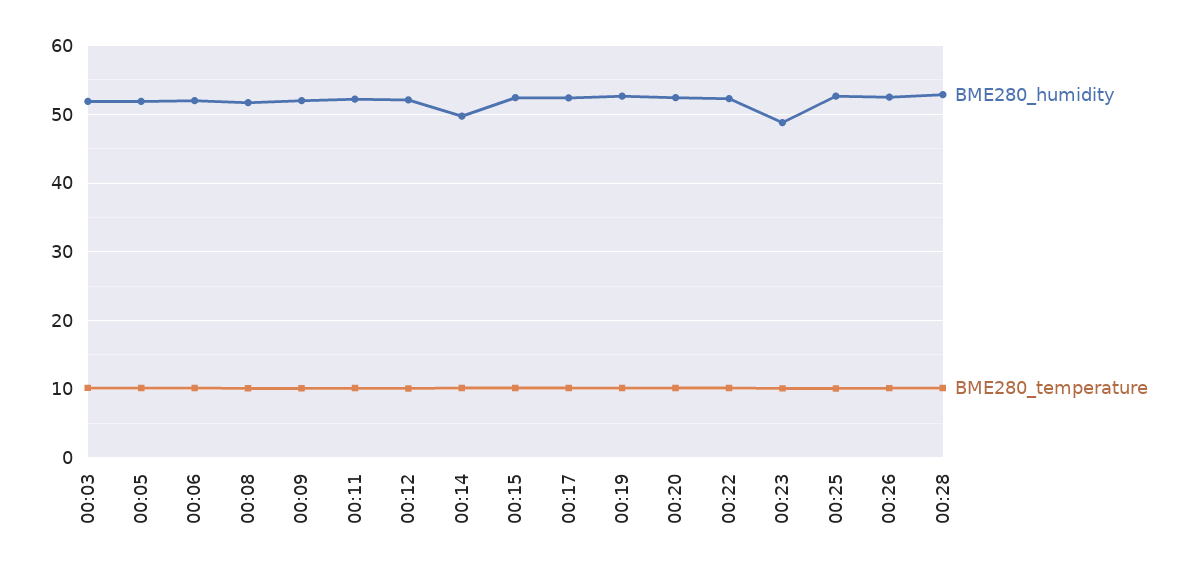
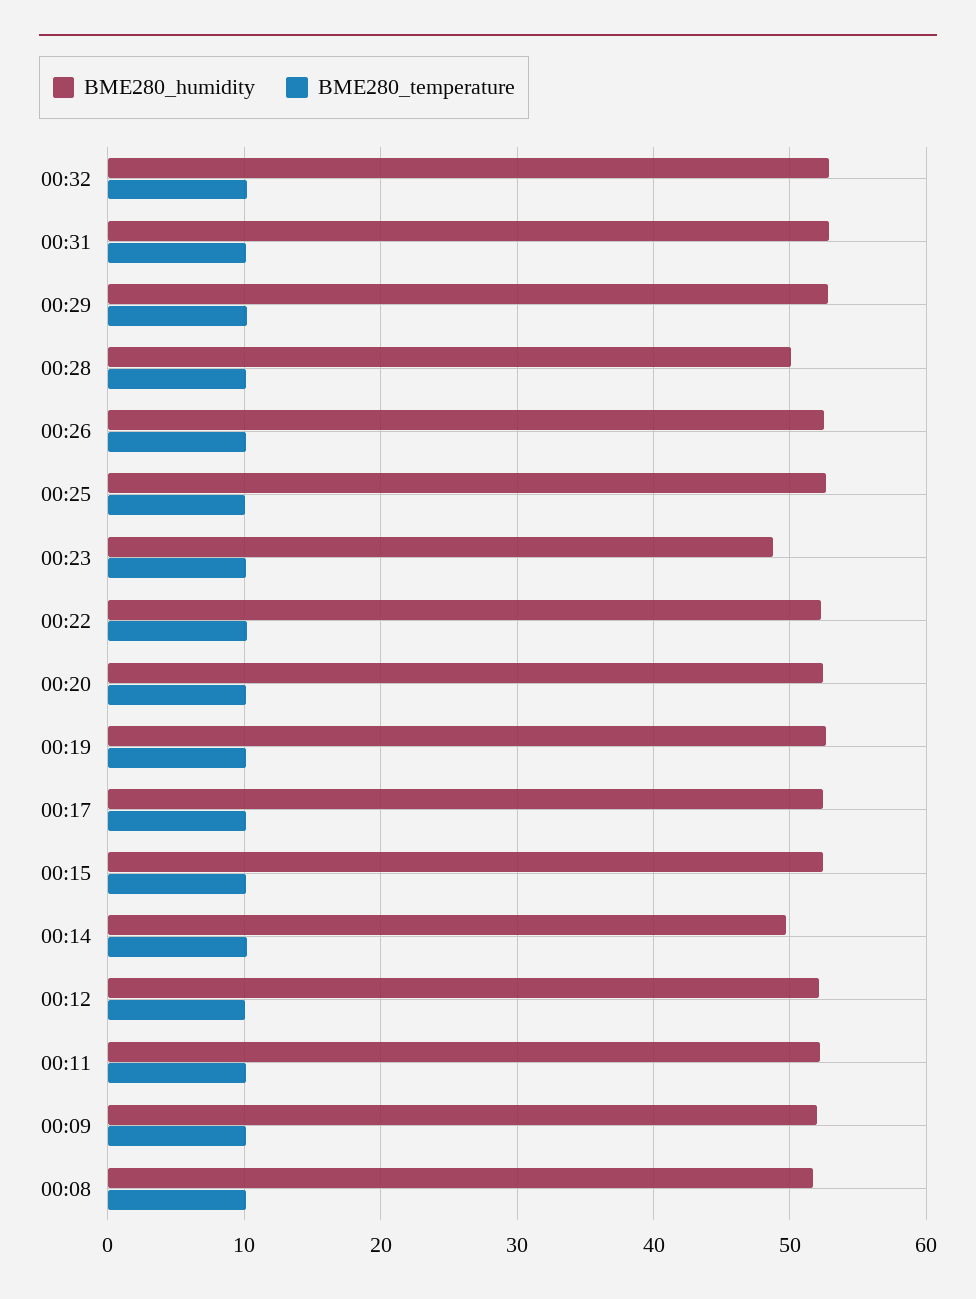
BME280_humidity, 00:03: 52 -> none
BME280_temperature, 00:03: 10 -> none
BME280_humidity, 00:05: 52 -> none
BME280_temperature, 00:05: 10 -> none
BME280_humidity, 00:06: 52 -> none
BME280_temperature, 00:06: 10 -> none
BME280_humidity, 00:28: 53 -> 50
BME280_humidity, 00:32: none -> 53
BME280_temperature, 00:32: none -> 10
BME280_humidity, 00:31: none -> 53
BME280_temperature, 00:31: none -> 10
BME280_humidity, 00:29: none -> 53
BME280_temperature, 00:29: none -> 10

